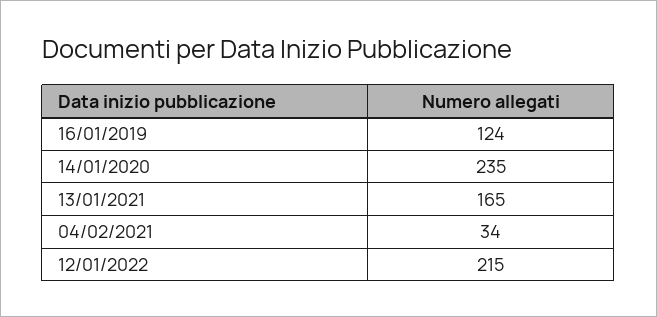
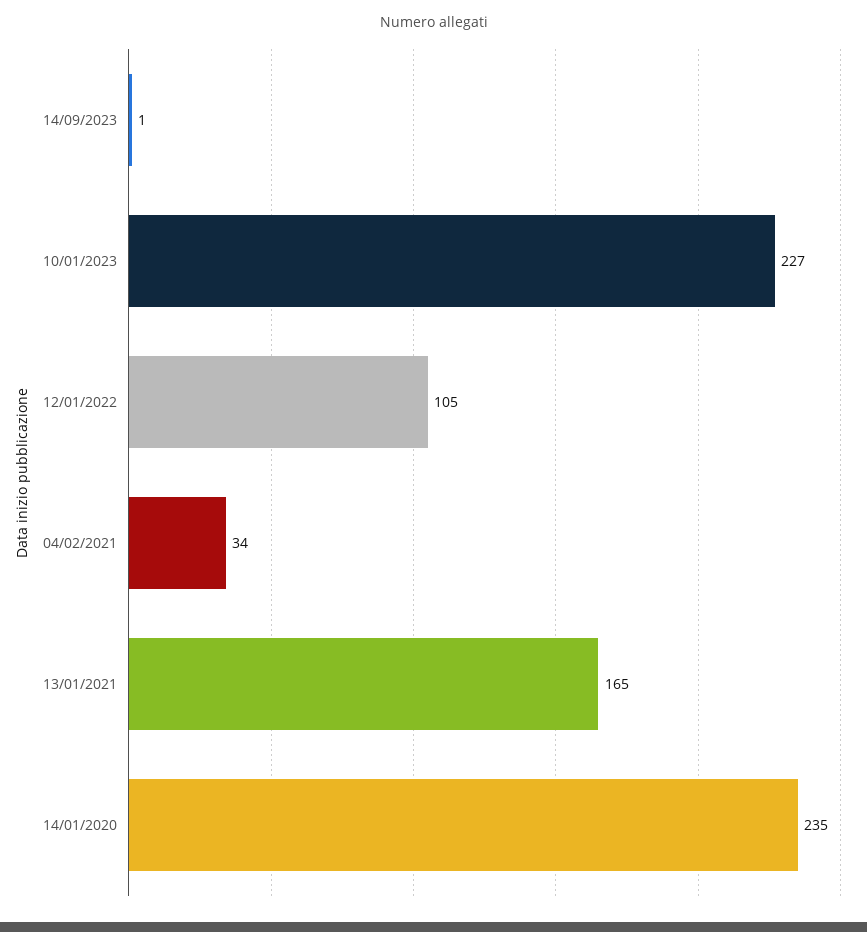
16/01/2019: 124 -> none
12/01/2022: 215 -> 105
14/09/2023: none -> 1
10/01/2023: none -> 227

